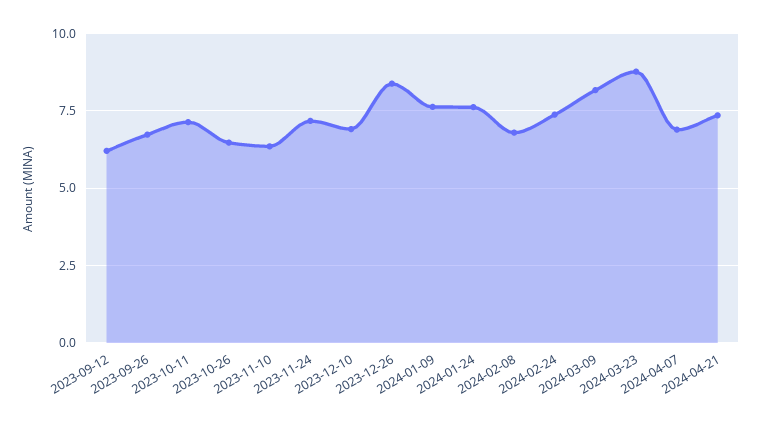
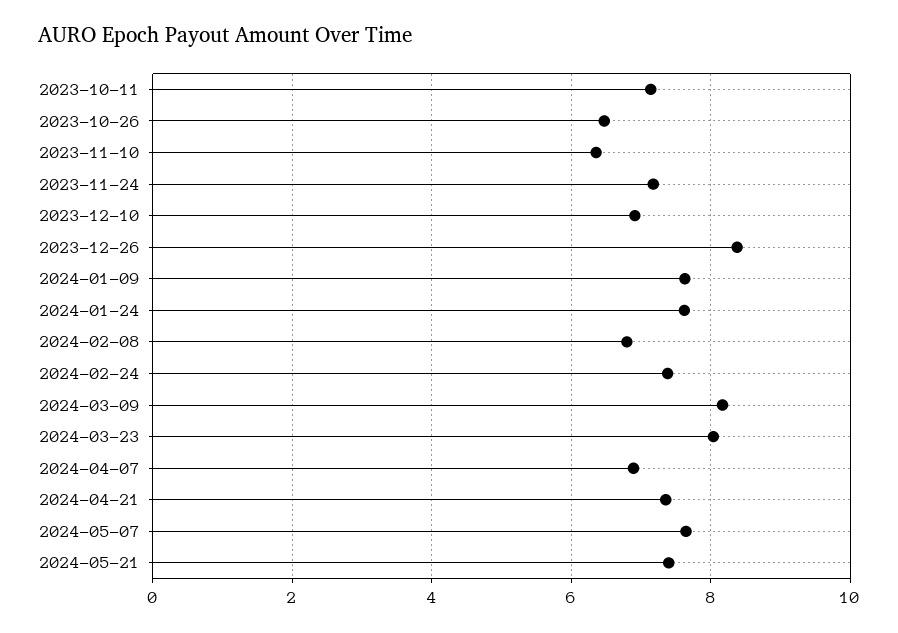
2023-09-12: 6.25 -> none
2023-09-26: 6.75 -> none
2024-03-23: 8.75 -> 8
2024-05-07: none -> 7.6
2024-05-21: none -> 7.4

